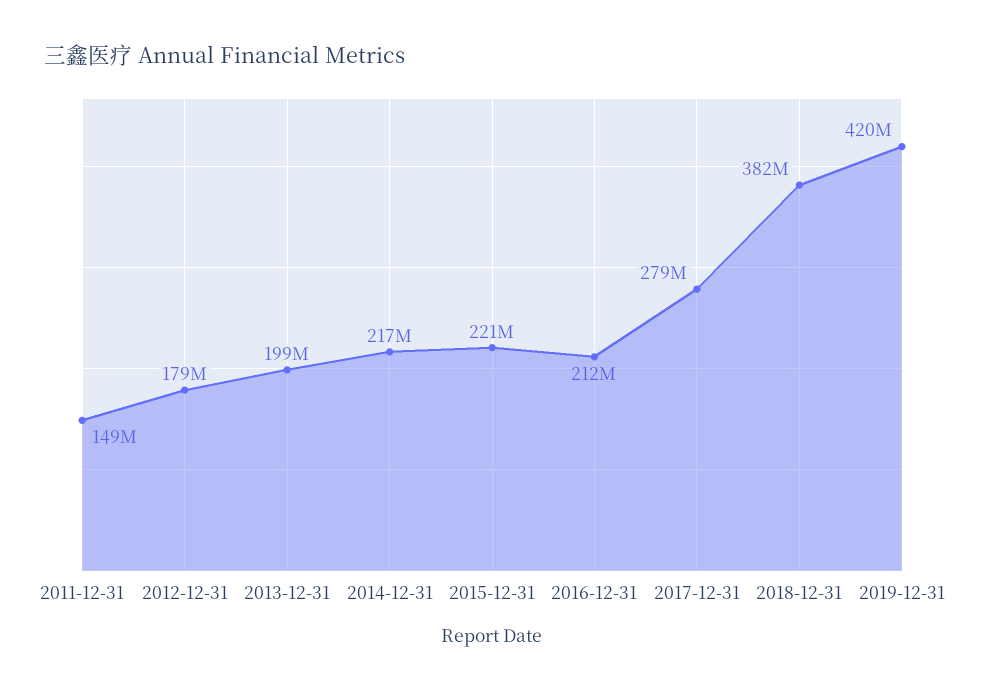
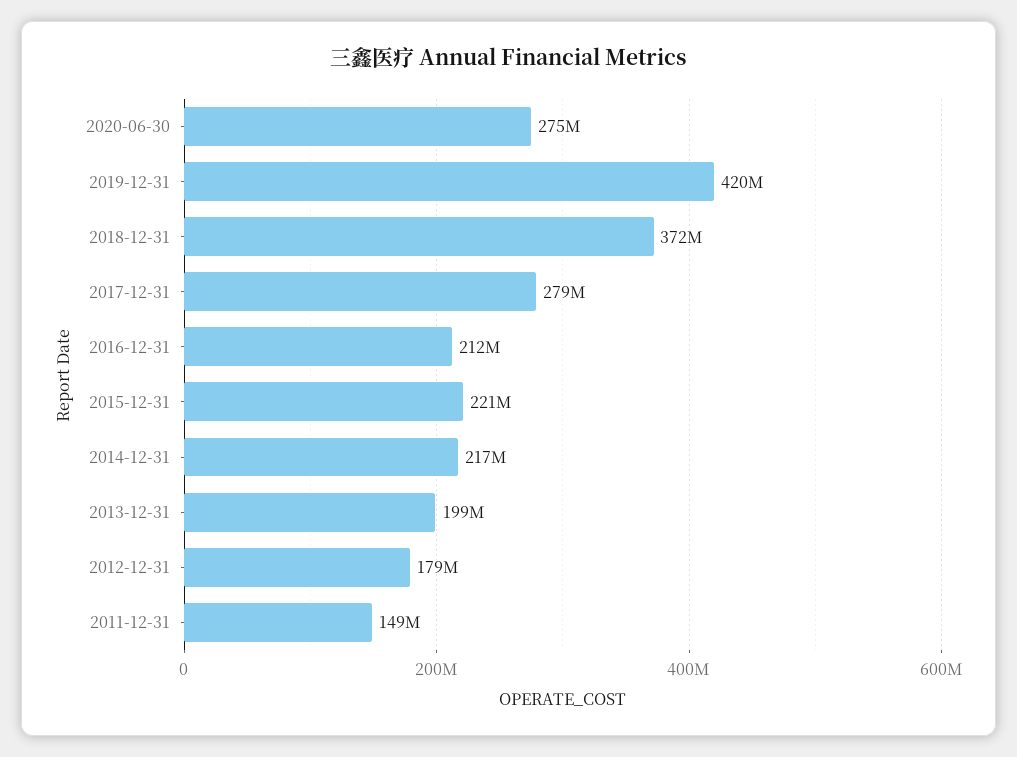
2018-12-31: 382000000 -> 372000000
2020-06-30: none -> 275000000

